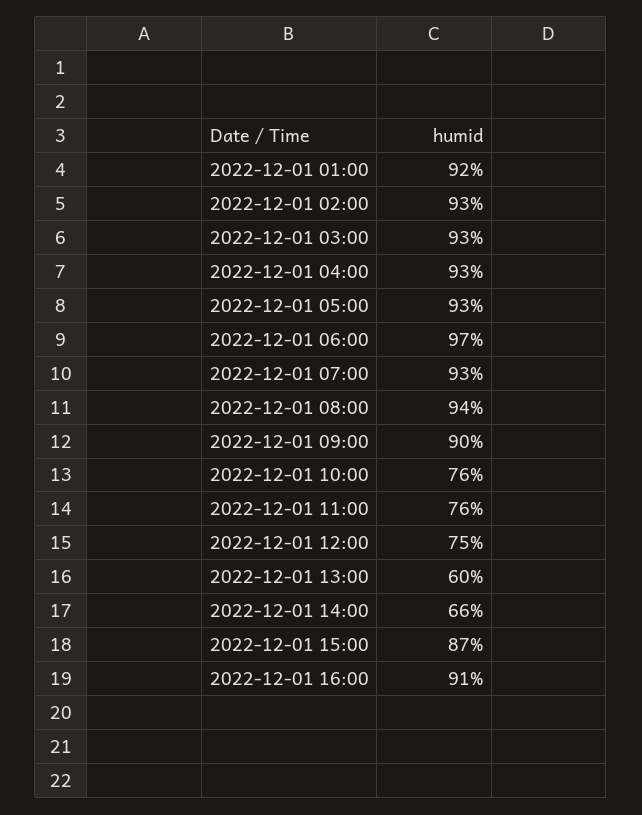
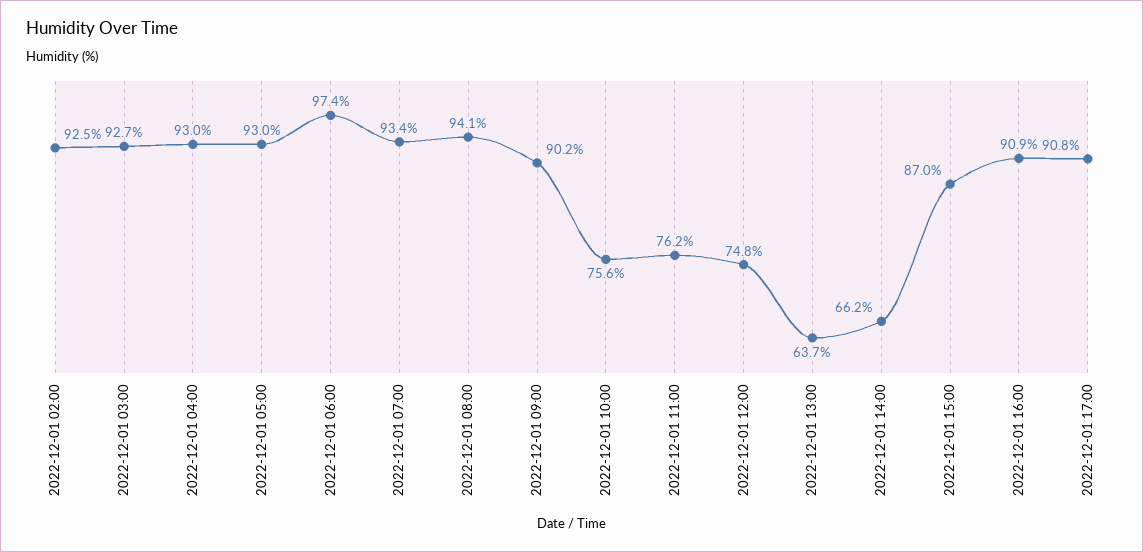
2022-12-01 01:00: 92 -> none
2022-12-01 13:00: 60 -> 63.7
2022-12-01 17:00: none -> 90.8

